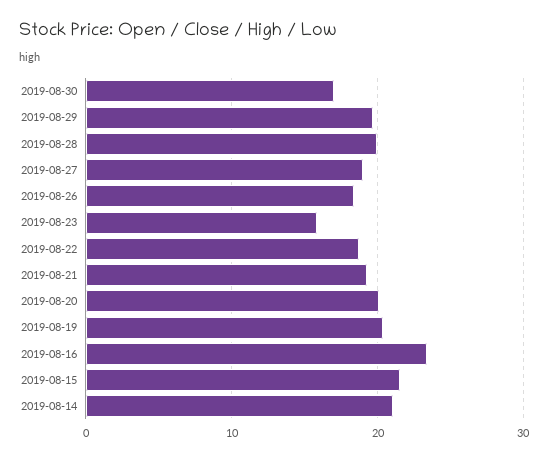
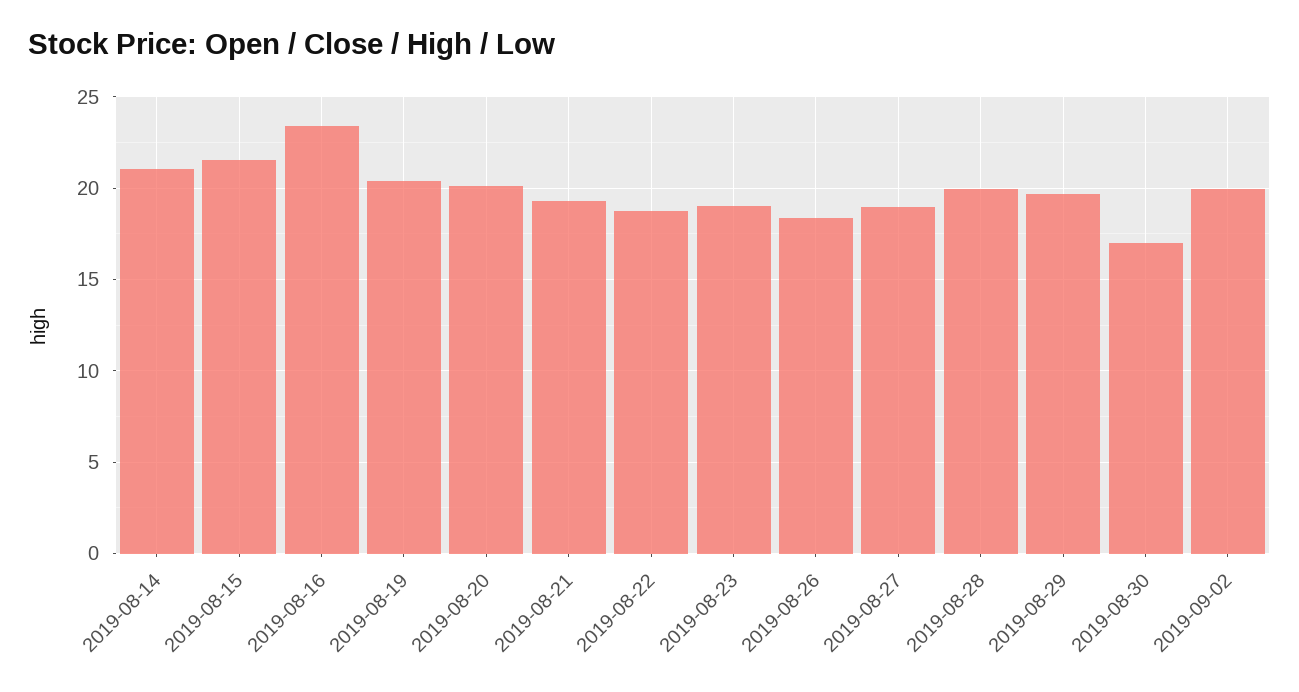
2019-08-23: 16 -> 19
2019-09-02: none -> 20

